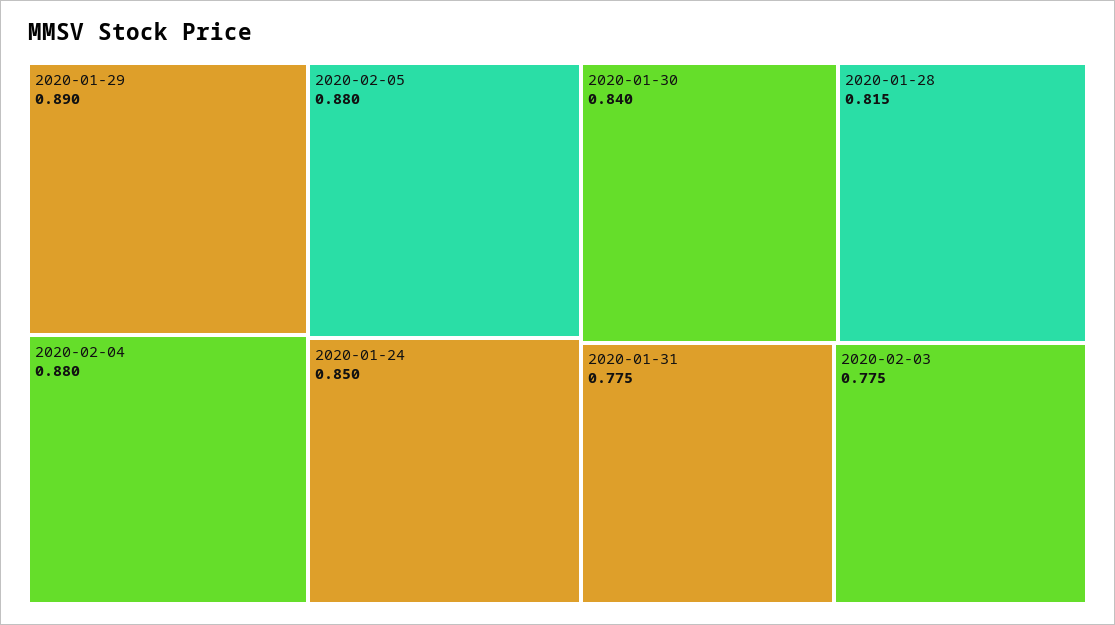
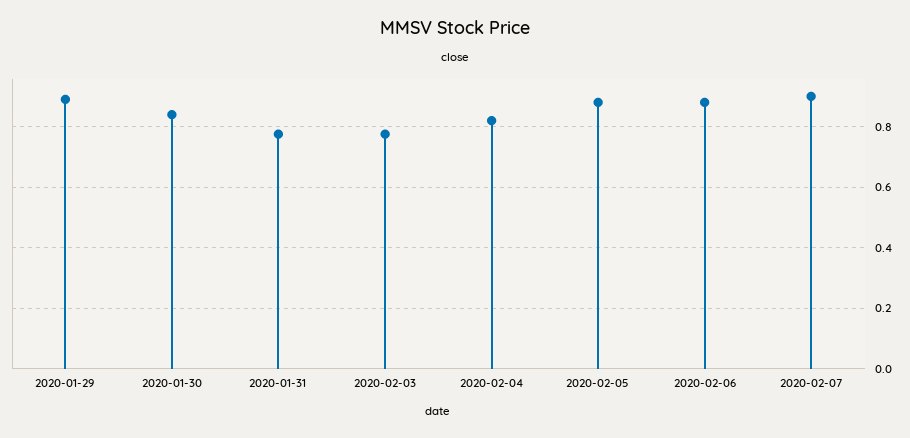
2020-02-04: 0.88 -> 0.82
2020-01-24: 0.85 -> none
2020-01-28: 0.815 -> none
2020-02-06: none -> 0.88
2020-02-07: none -> 0.9

